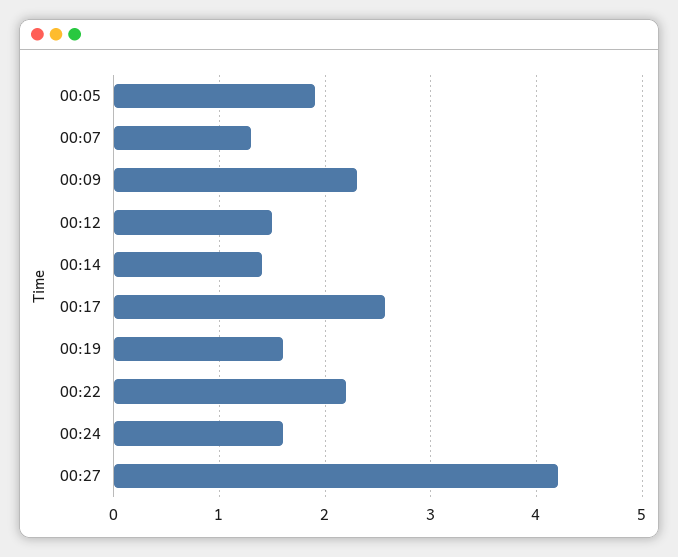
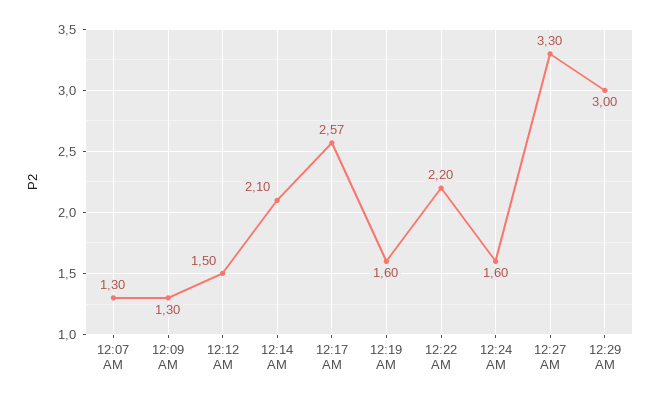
00:05: 1.9 -> none
00:09: 2.3 -> 1.3
00:14: 1.4 -> 2.1
00:27: 4.2 -> 3.3
12:29 AM: none -> 3

